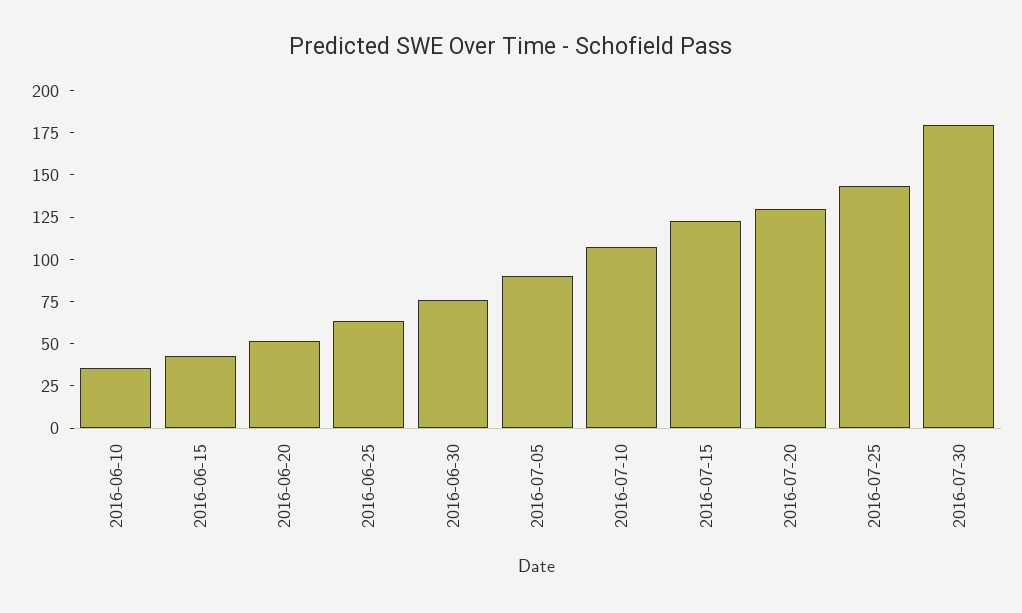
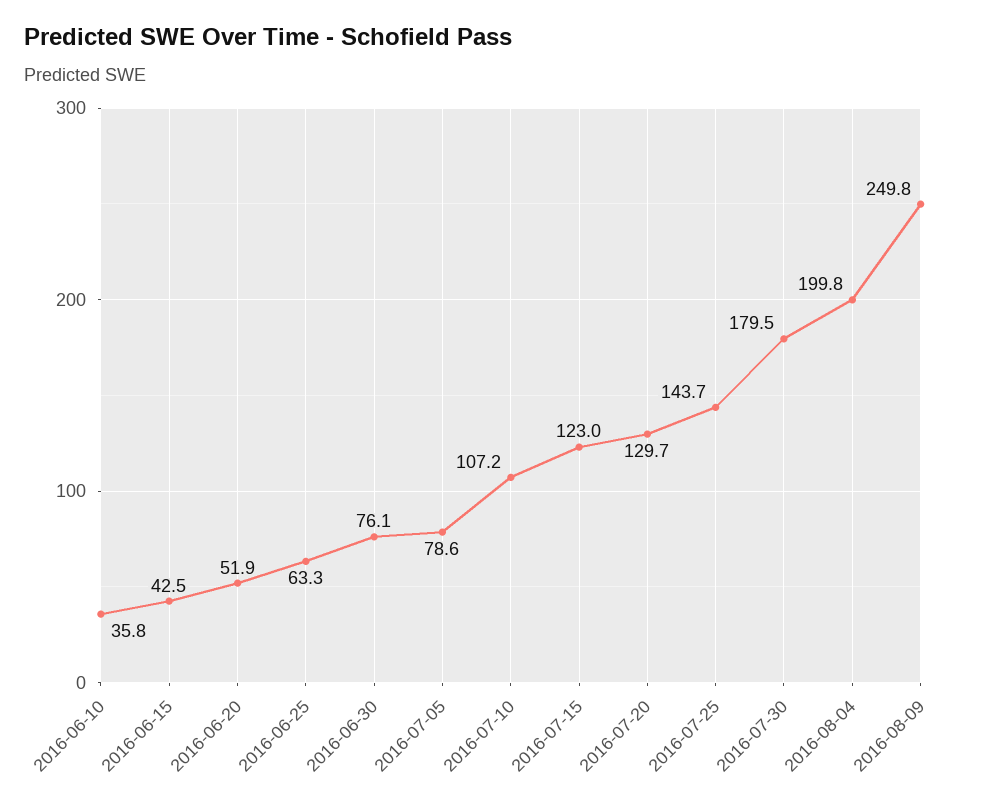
2016-07-05: 90 -> 78.6
2016-08-04: none -> 199.8
2016-08-09: none -> 249.8

